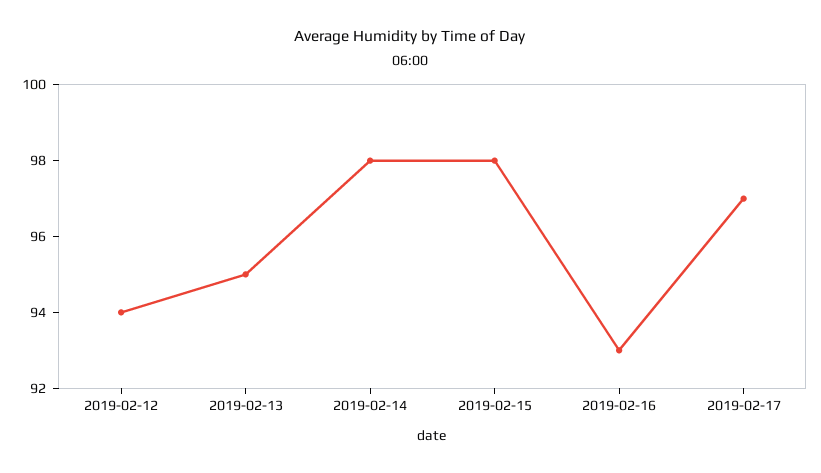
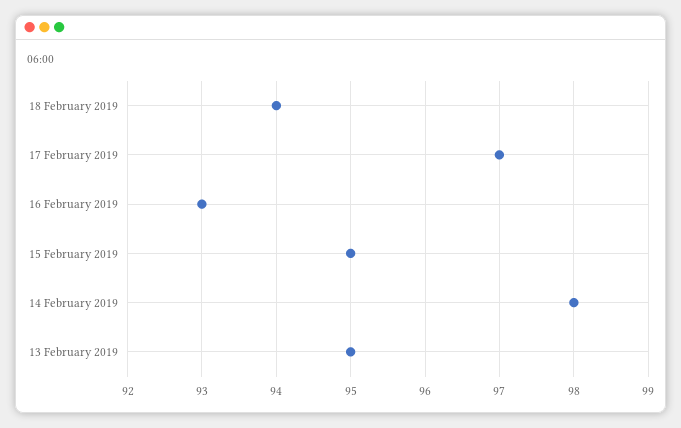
2019-02-12: 94 -> none
2019-02-15: 98 -> 95
18 February 2019: none -> 94

